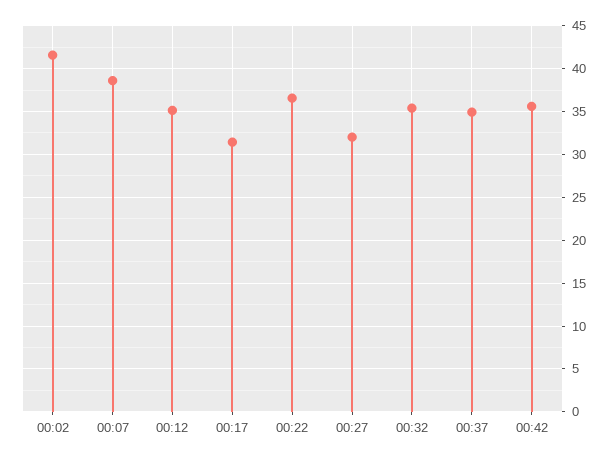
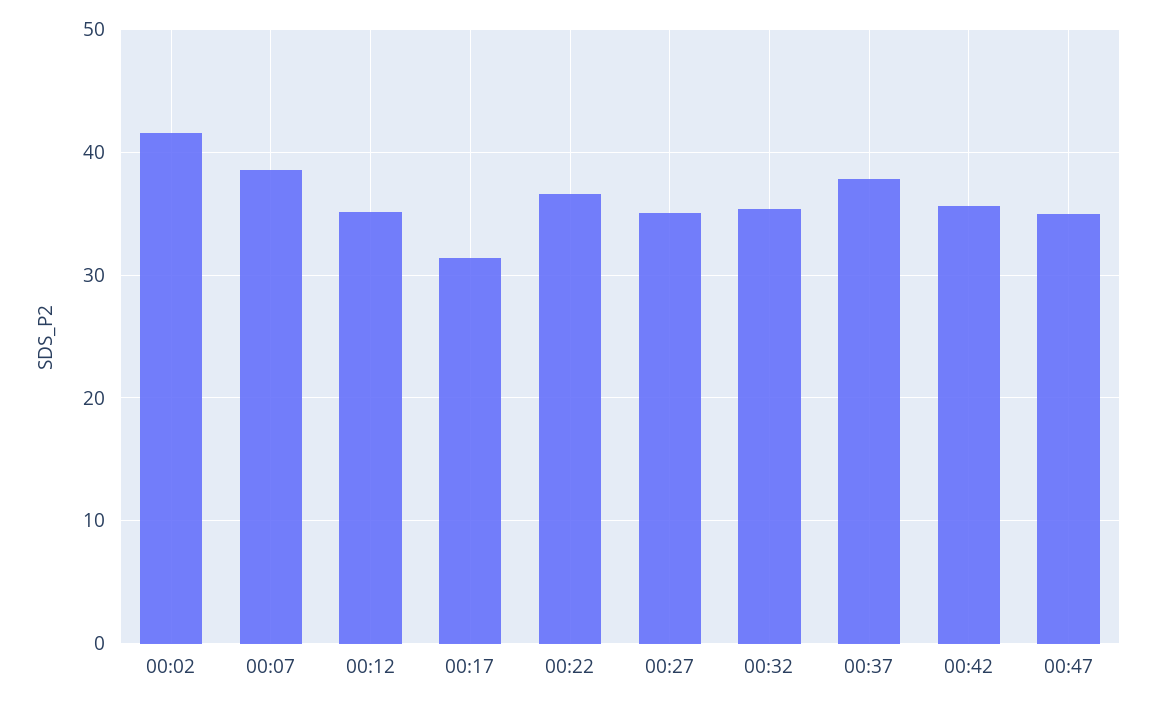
00:27: 32 -> 35
00:37: 35 -> 38
00:47: none -> 35

